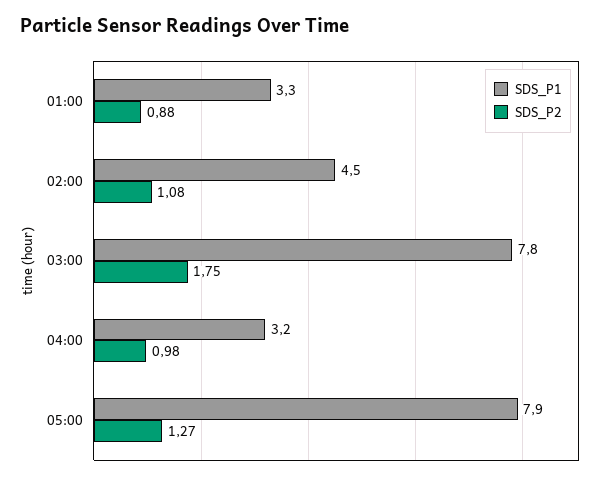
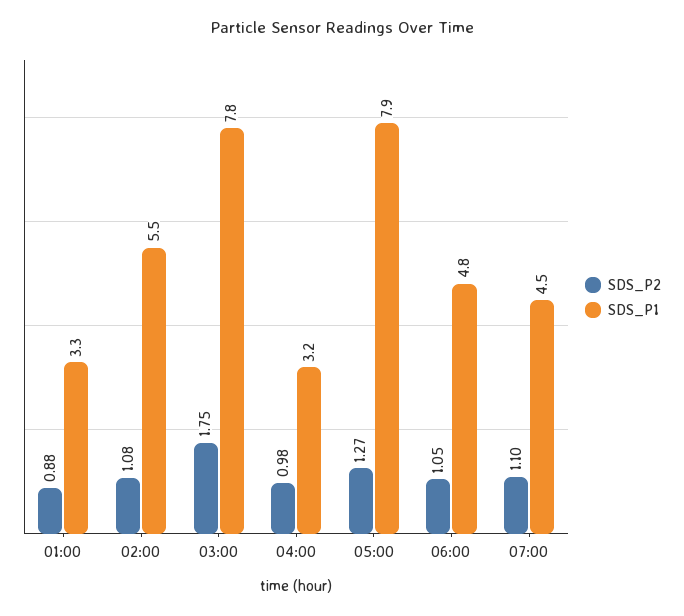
SDS_P1, 02:00: 4.5 -> 5.5
SDS_P2, 06:00: none -> 1.05
SDS_P1, 06:00: none -> 4.8
SDS_P2, 07:00: none -> 1.1
SDS_P1, 07:00: none -> 4.5

